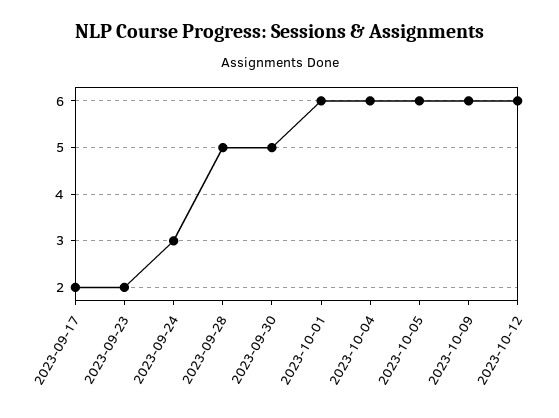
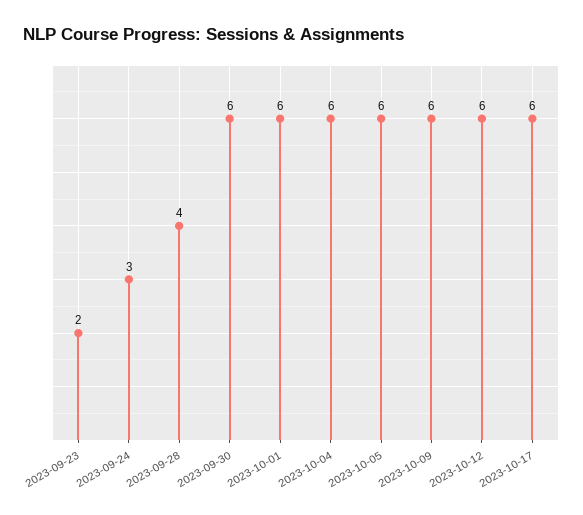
2023-09-17: 2 -> none
2023-09-28: 5 -> 4
2023-09-30: 5 -> 6
2023-10-17: none -> 6

